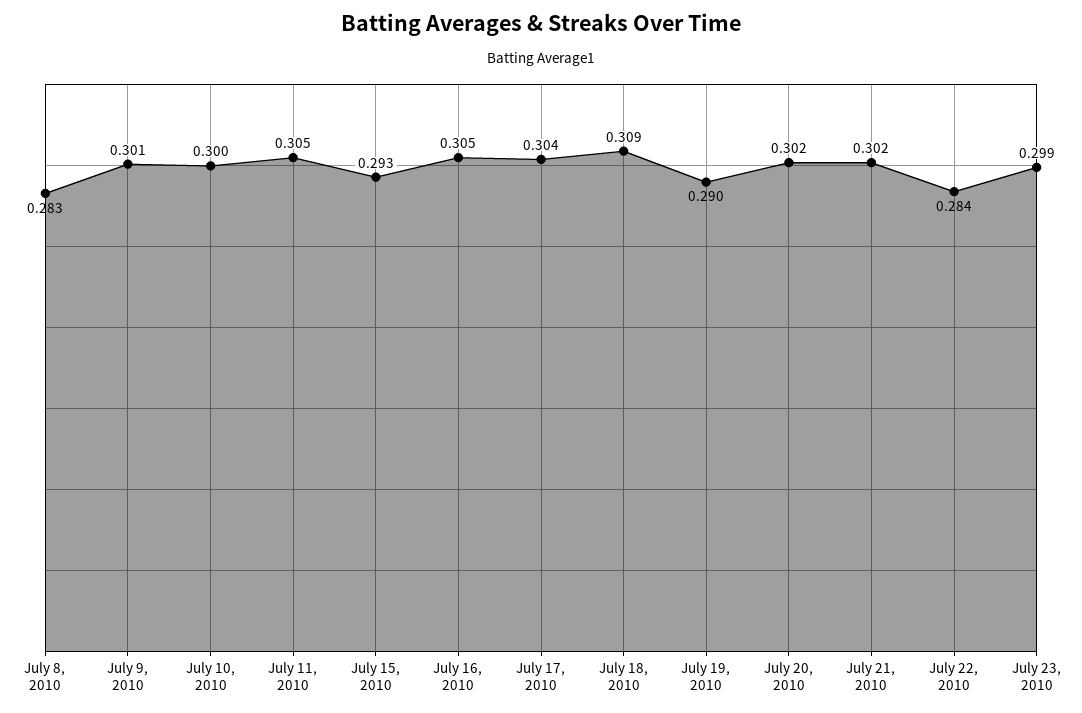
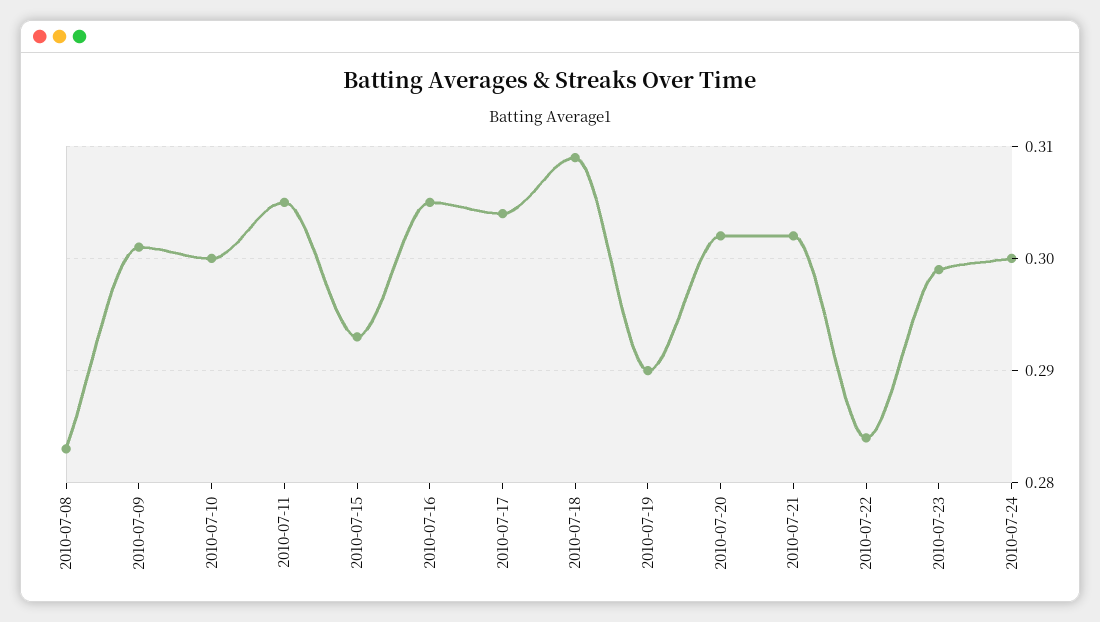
2010-07-24: none -> 0.3

